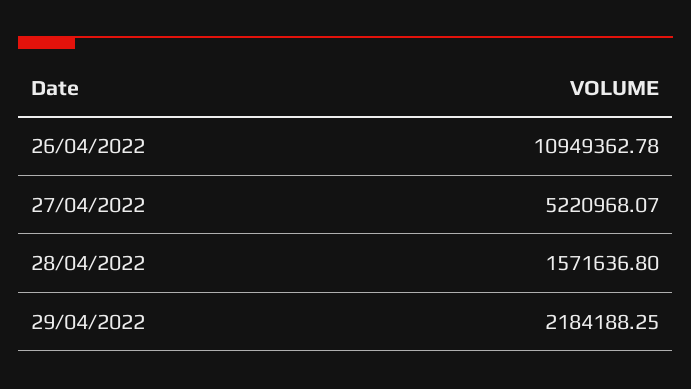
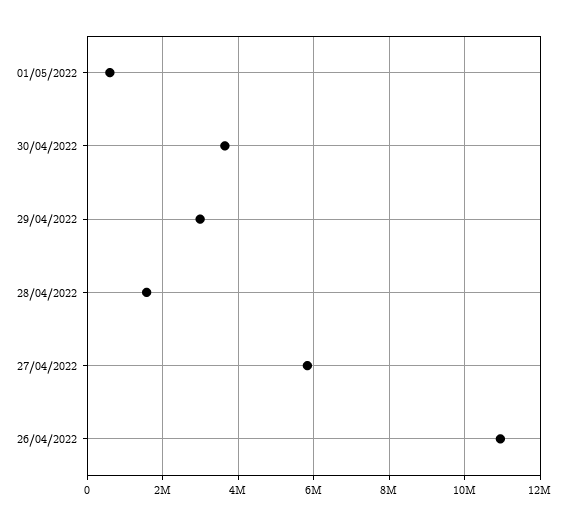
27/04/2022: 5220968.07 -> 5800000
29/04/2022: 2184188.25 -> 3000000
01/05/2022: none -> 600000
30/04/2022: none -> 3600000

